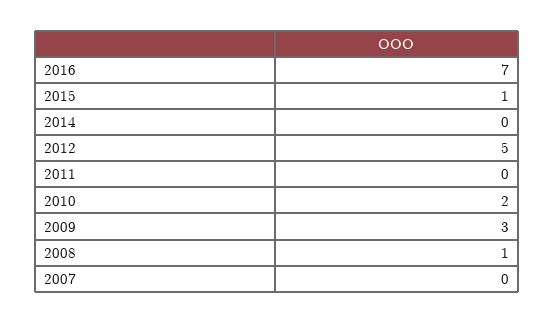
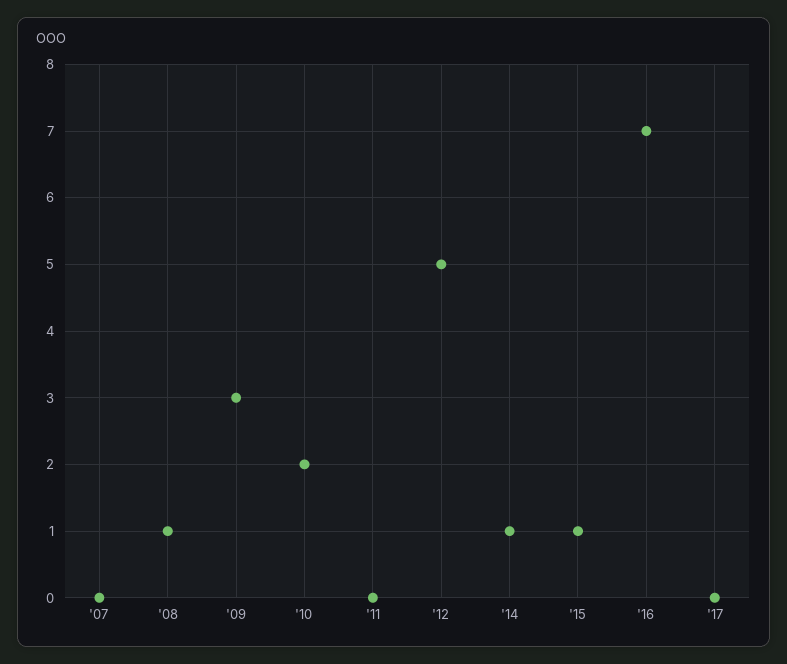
2014: 0 -> 1
'17: none -> 0

